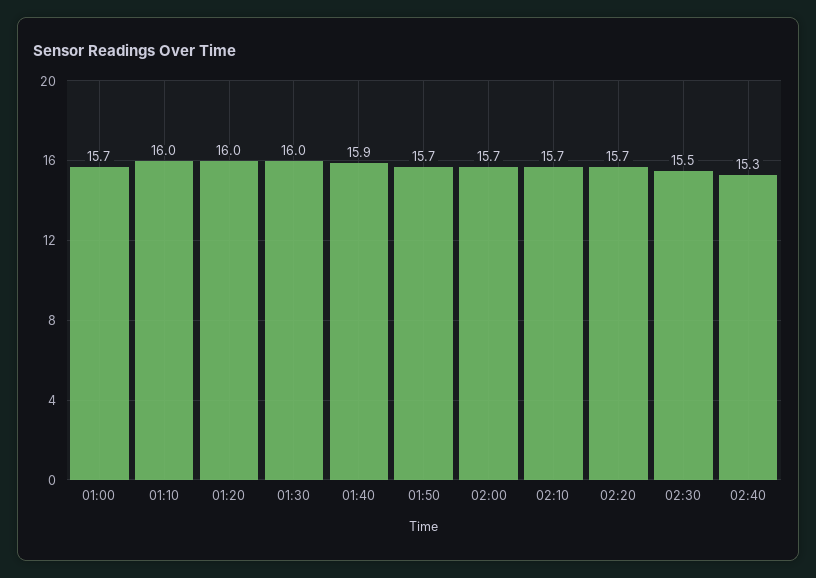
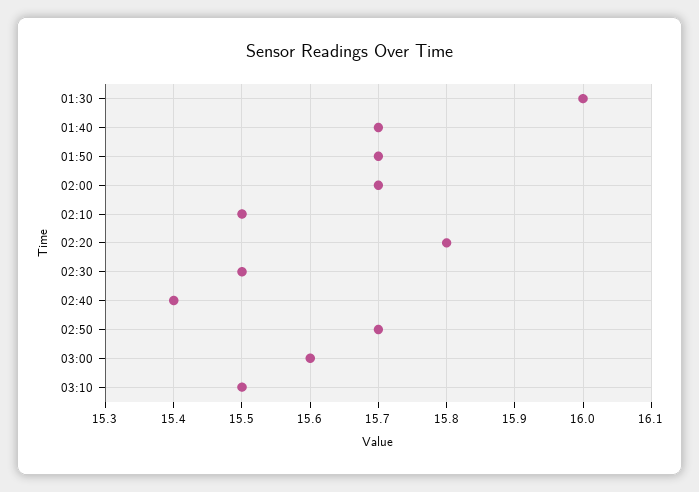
01:00: 15.7 -> none
01:10: 16 -> none
01:20: 16 -> none
01:40: 15.9 -> 15.7
02:10: 15.7 -> 15.5
02:20: 15.7 -> 15.8
02:40: 15.3 -> 15.4
02:50: none -> 15.7
03:00: none -> 15.6
03:10: none -> 15.5

